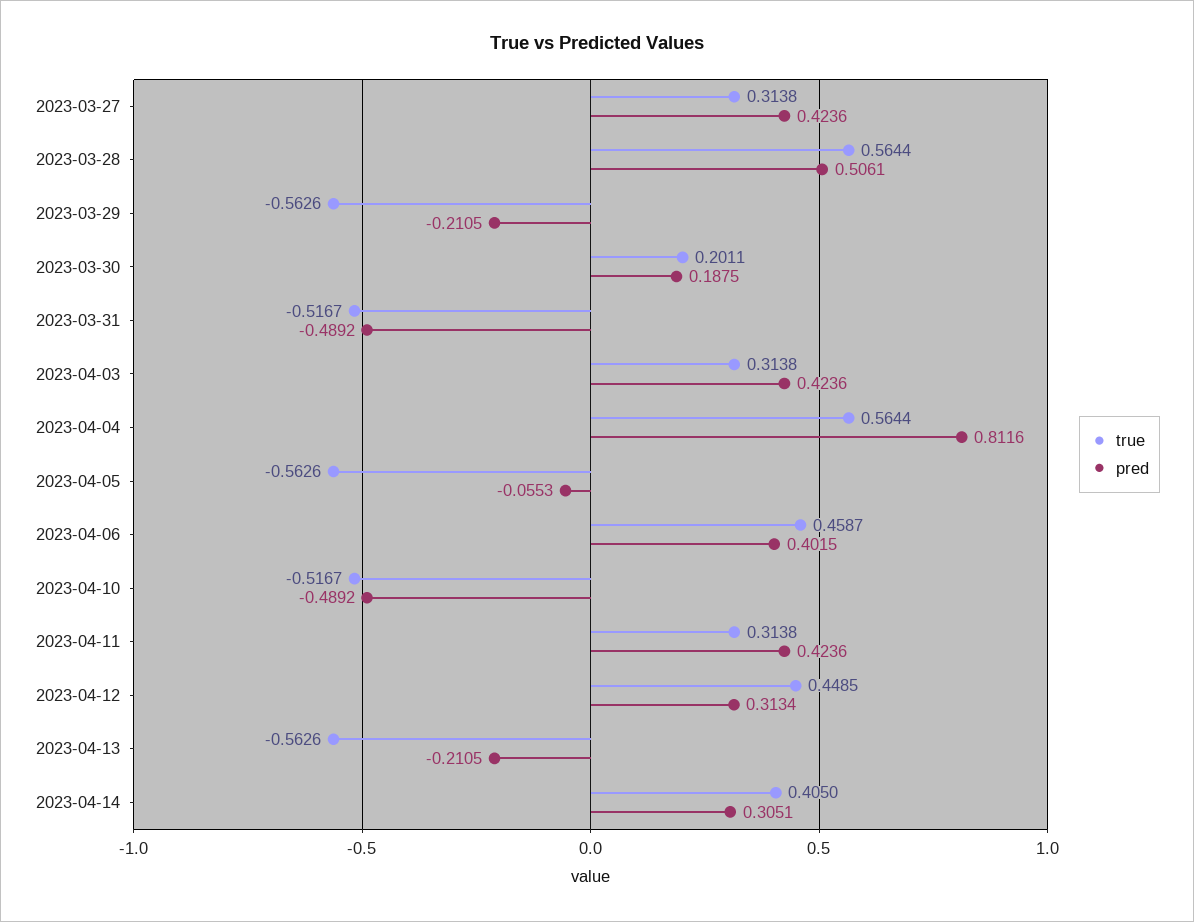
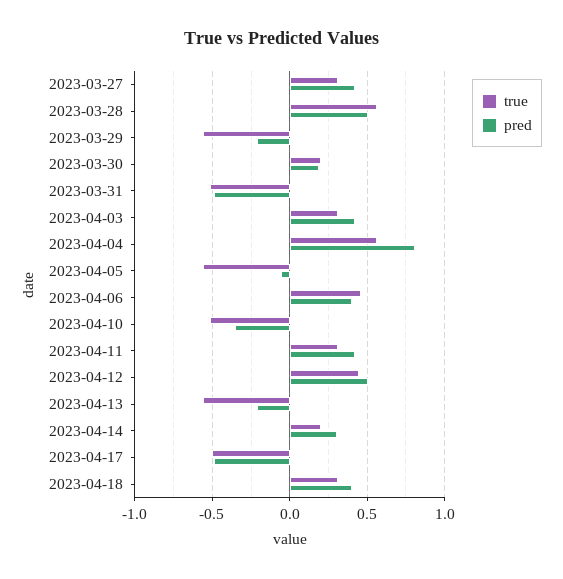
pred, 2023-04-10: -0.4892 -> -0.35
pred, 2023-04-12: 0.3134 -> 0.5
true, 2023-04-14: 0.405 -> 0.2
true, 2023-04-17: none -> -0.5
pred, 2023-04-17: none -> -0.5
true, 2023-04-18: none -> 0.3
pred, 2023-04-18: none -> 0.4

